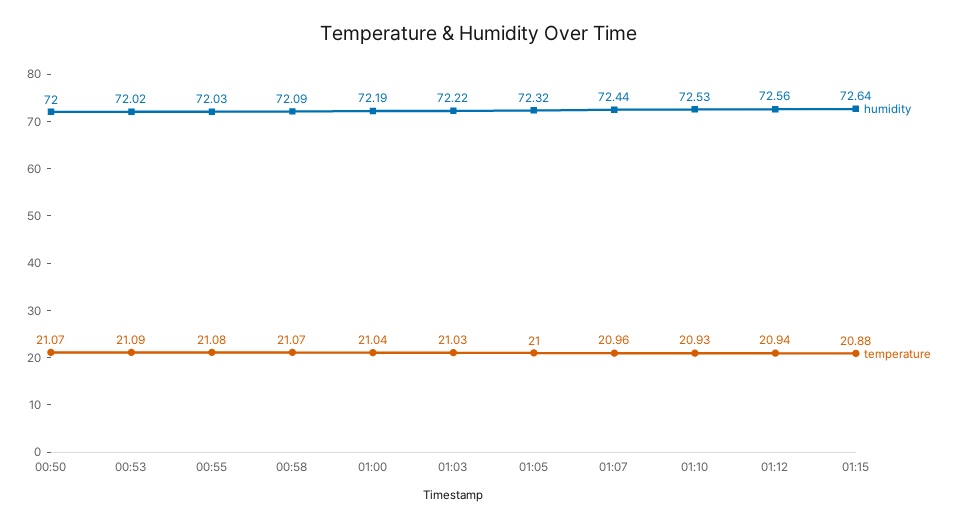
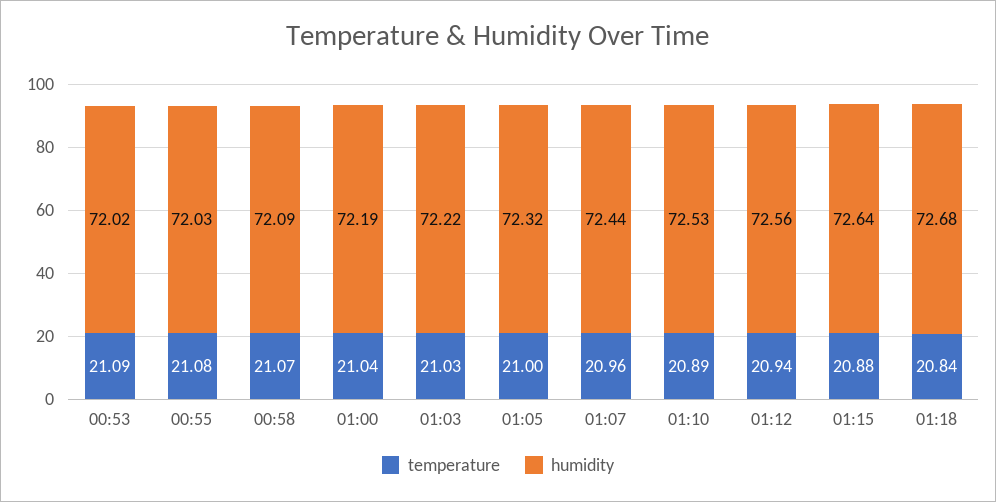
humidity, 00:50: 72 -> none
temperature, 00:50: 21.07 -> none
temperature, 01:10: 20.93 -> 20.89
temperature, 01:18: none -> 20.84
humidity, 01:18: none -> 72.68

